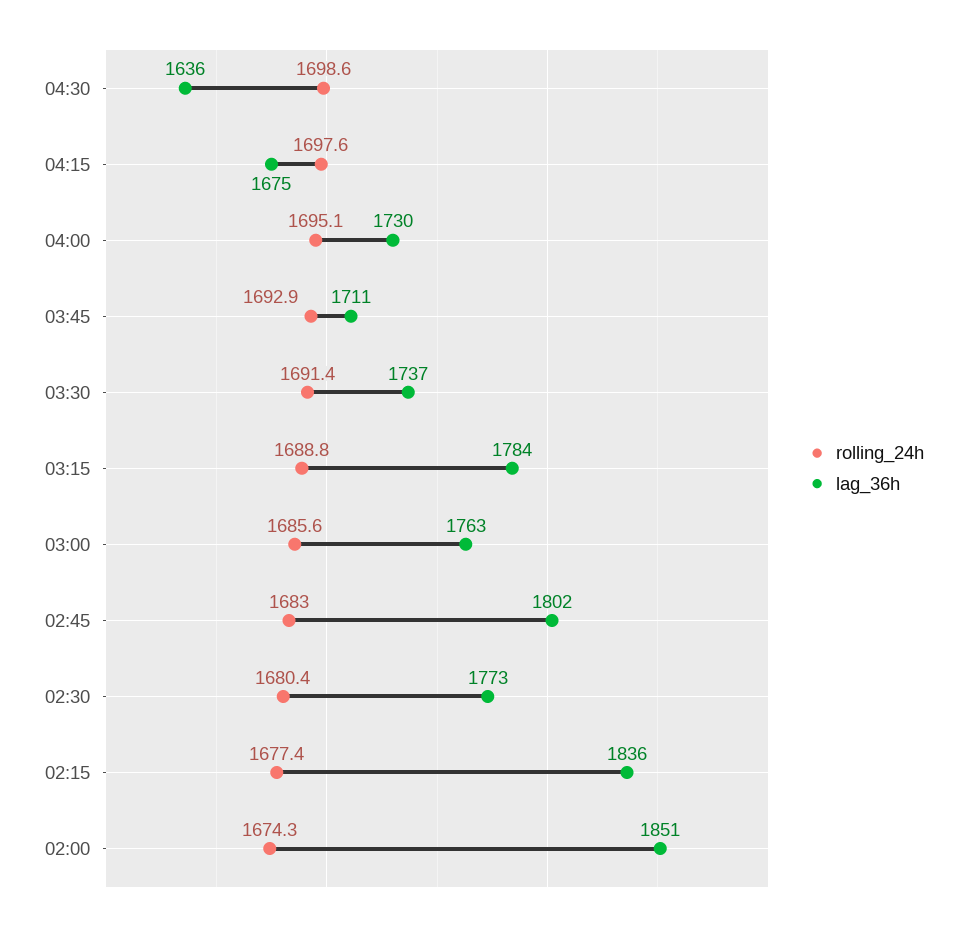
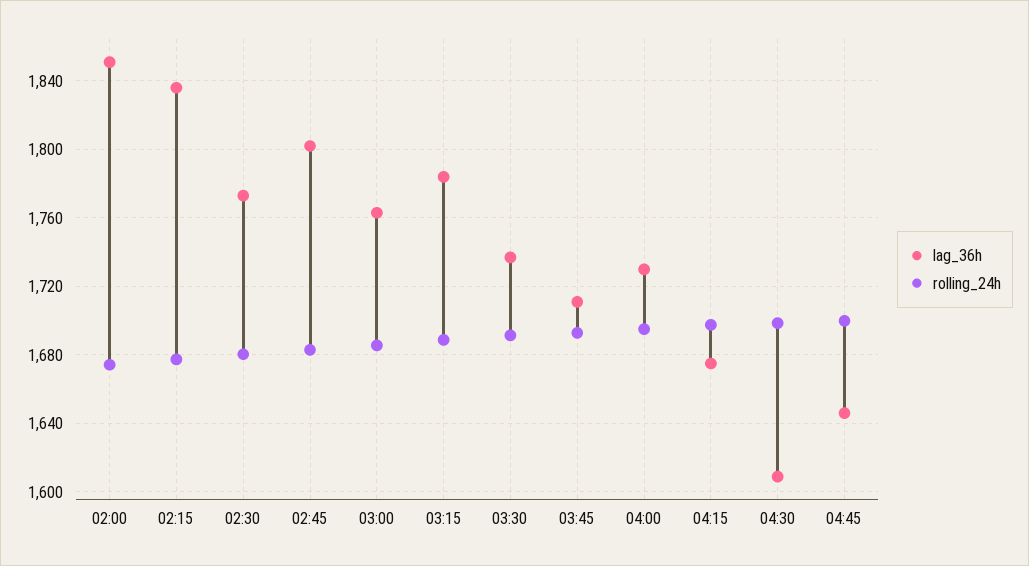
lag_36h, 04:30: 1636 -> 1610
lag_36h, 04:45: none -> 1645
rolling_24h, 04:45: none -> 1700

